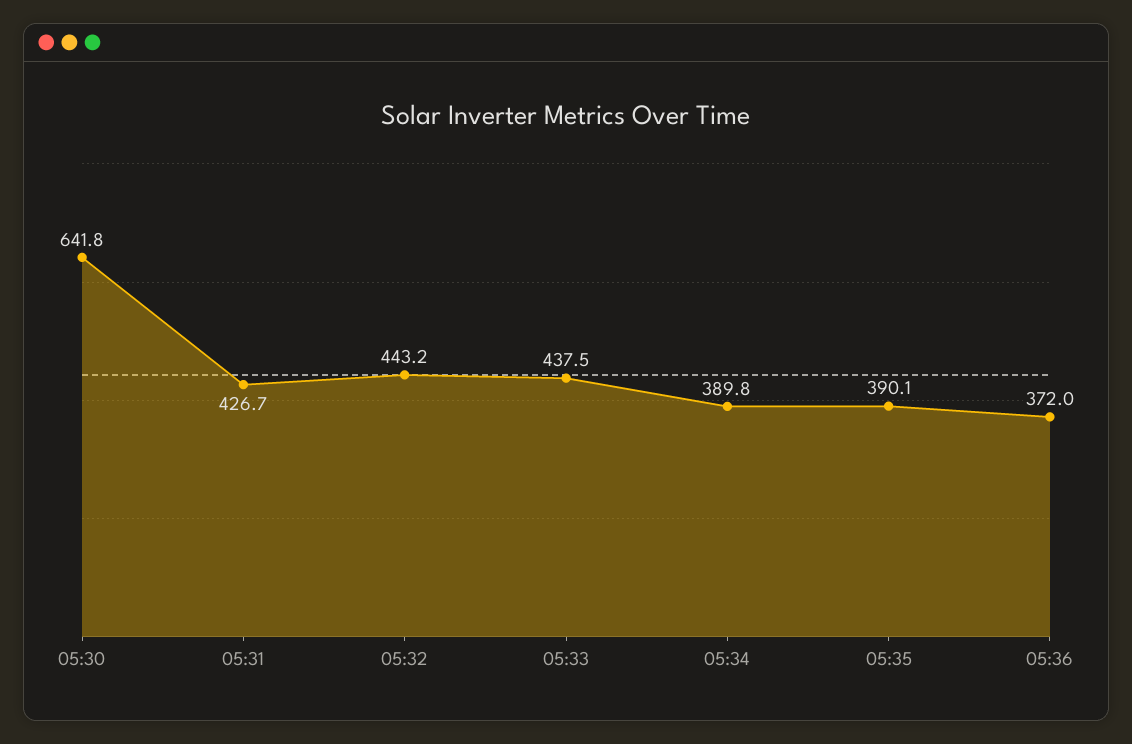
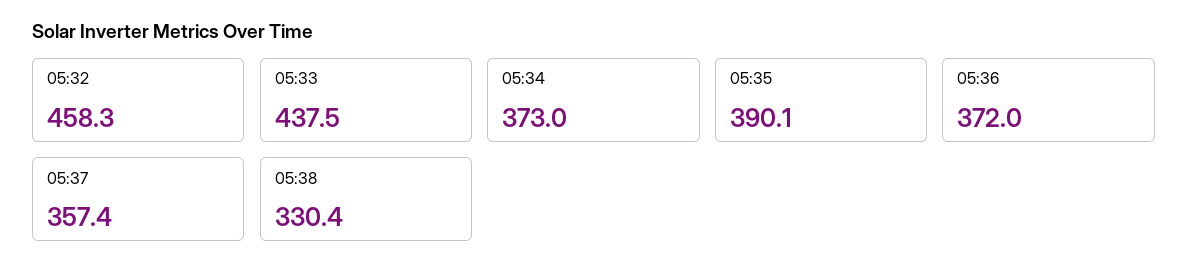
05:30: 641.8 -> none
05:31: 426.7 -> none
05:32: 443.2 -> 458.3
05:34: 389.8 -> 373
05:37: none -> 357.4
05:38: none -> 330.4

